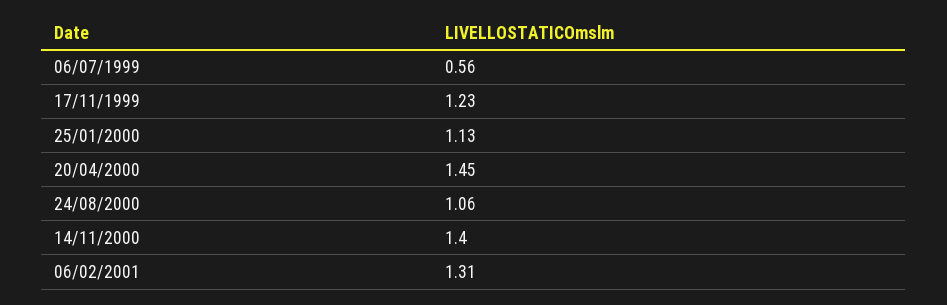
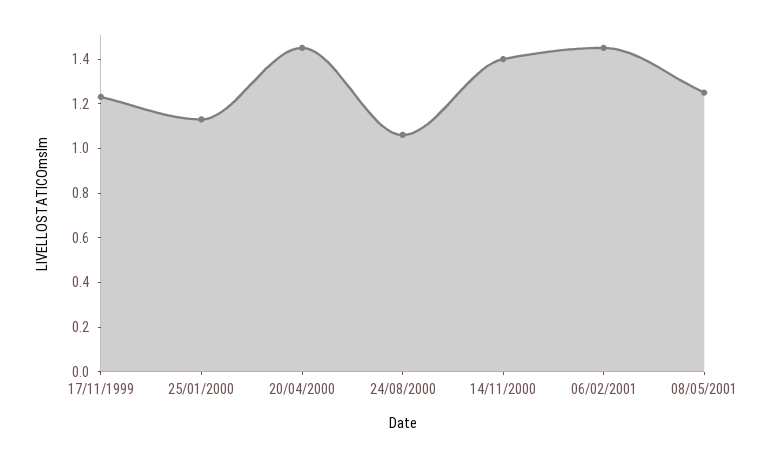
06/07/1999: 0.56 -> none
06/02/2001: 1.31 -> 1.45
08/05/2001: none -> 1.25

